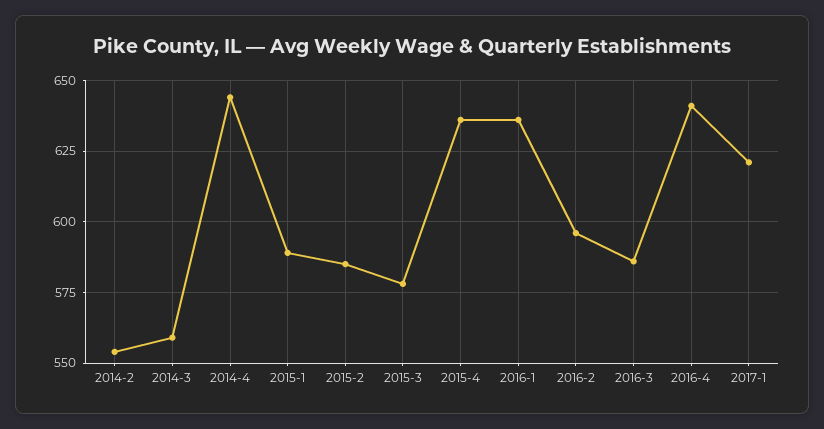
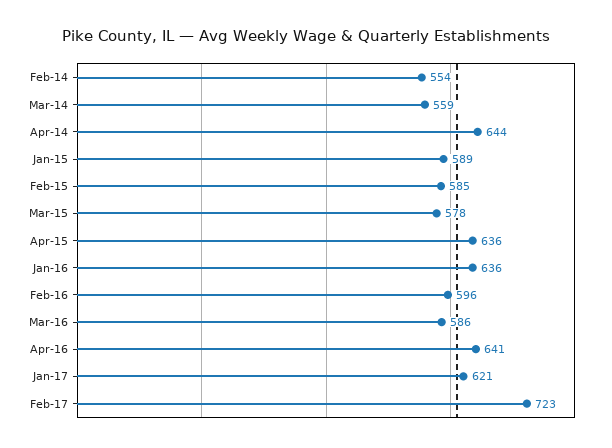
Feb-17: none -> 723

